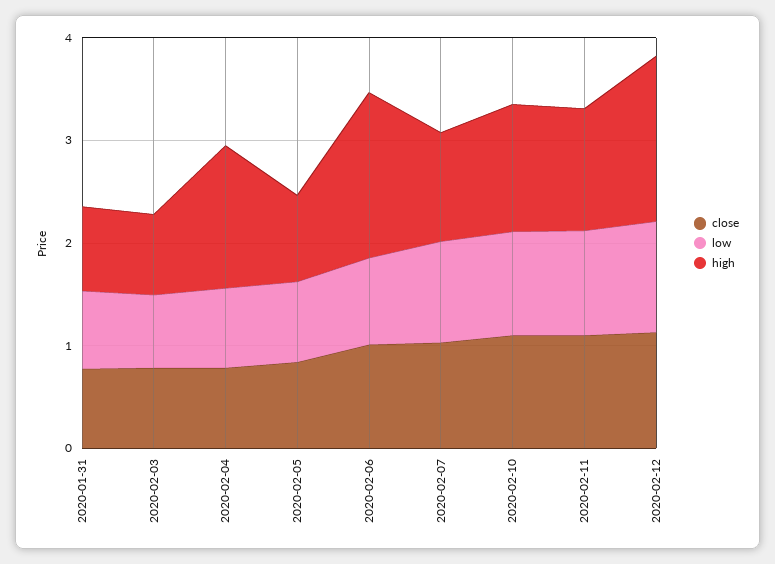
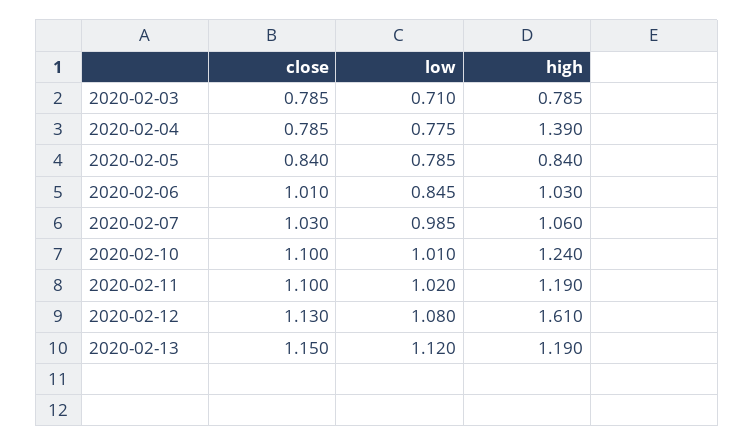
close, 2020-01-31: 0.8 -> none
low, 2020-01-31: 0.8 -> none
high, 2020-01-31: 0.8 -> none
high, 2020-02-06: 1.6 -> 1.03
close, 2020-02-13: none -> 1.15
low, 2020-02-13: none -> 1.12
high, 2020-02-13: none -> 1.19

